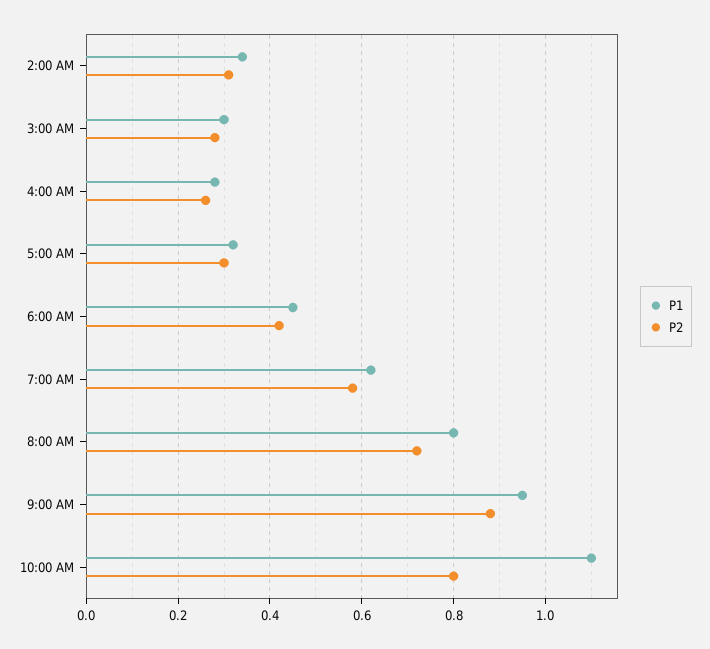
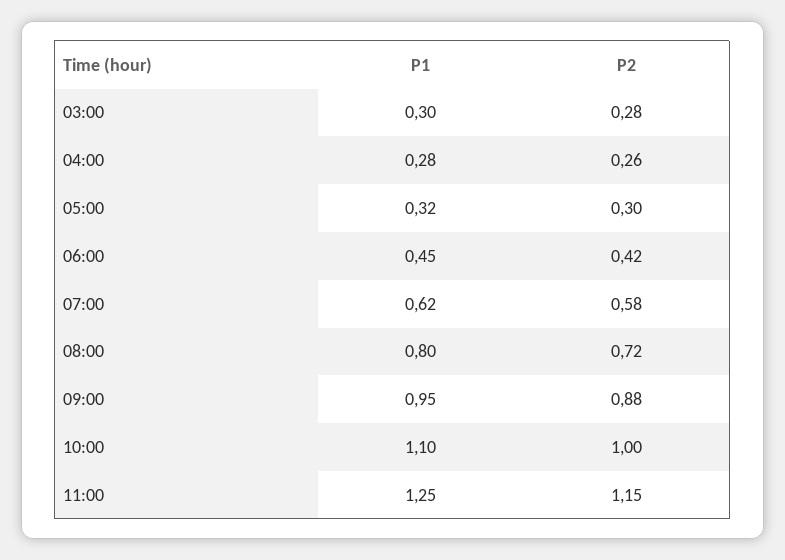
P1, 2:00 AM: 0.35 -> none
P2, 2:00 AM: 0.3 -> none
P2, 10:00 AM: 0.8 -> 1
P1, 11:00: none -> 1.25
P2, 11:00: none -> 1.15

